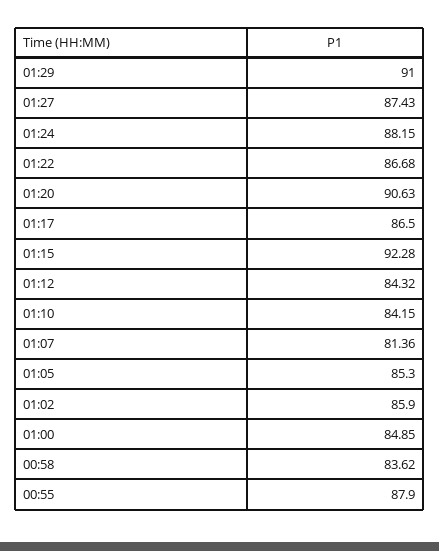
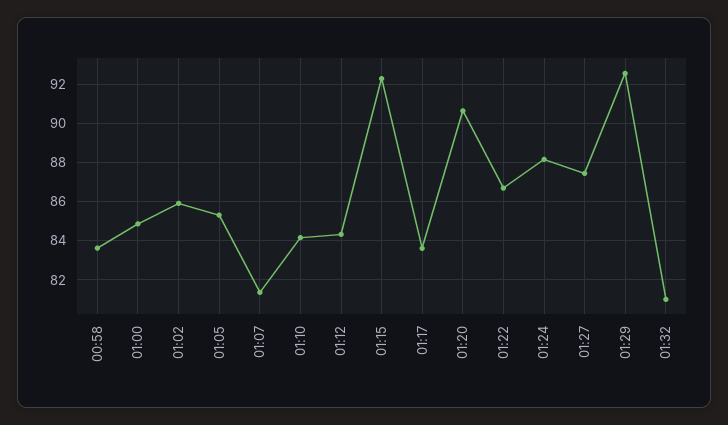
01:29: 91 -> 92.5
01:17: 86.5 -> 83.5
00:55: 87.9 -> none
01:32: none -> 81

